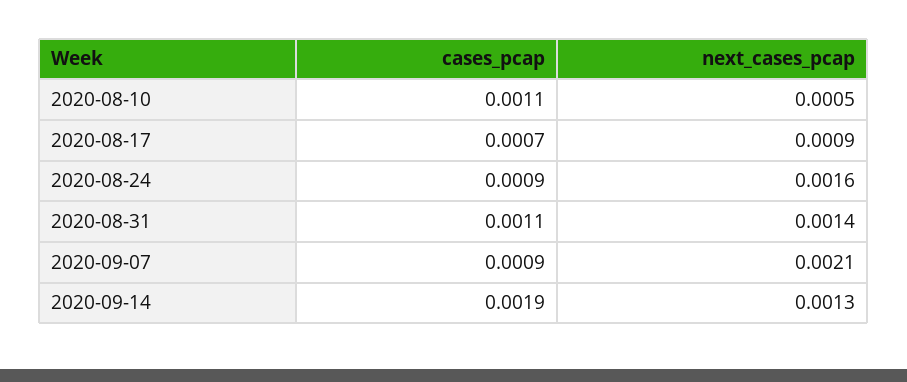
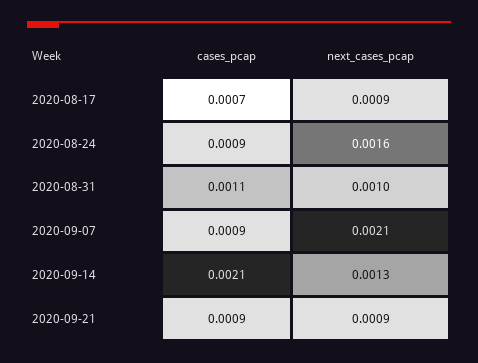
cases_pcap, 2020-08-10: 0.0011 -> none
next_cases_pcap, 2020-08-10: 0.0005 -> none
next_cases_pcap, 2020-08-31: 0.0014 -> 0.001
cases_pcap, 2020-09-14: 0.0019 -> 0.0021
cases_pcap, 2020-09-21: none -> 0.0009
next_cases_pcap, 2020-09-21: none -> 0.0009

